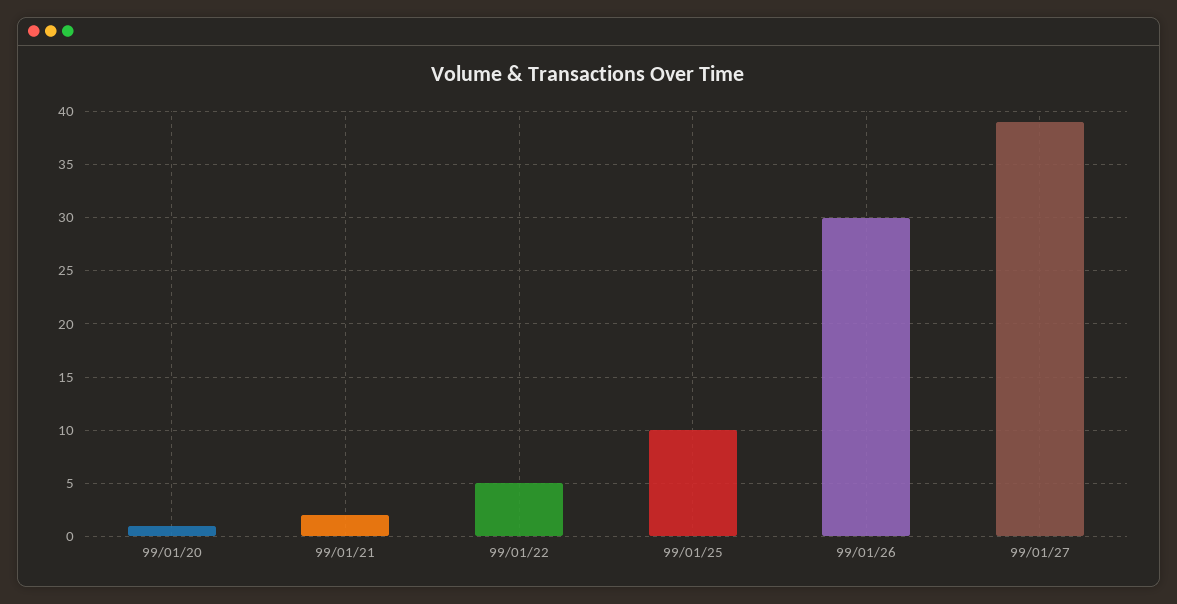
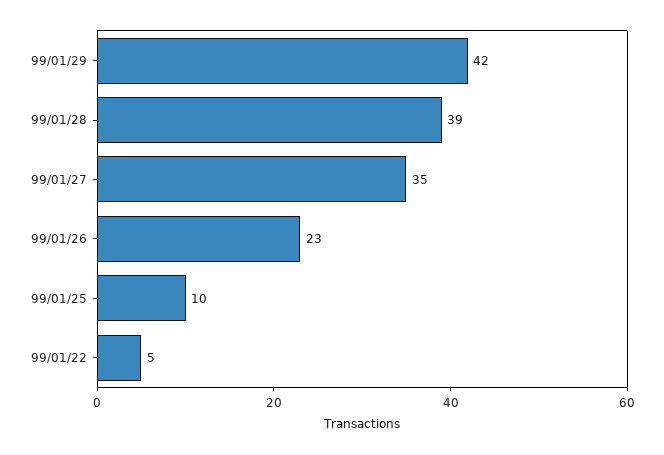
99/01/20: 1 -> none
99/01/21: 2 -> none
99/01/26: 30 -> 23
99/01/27: 39 -> 35
99/01/29: none -> 42
99/01/28: none -> 39

